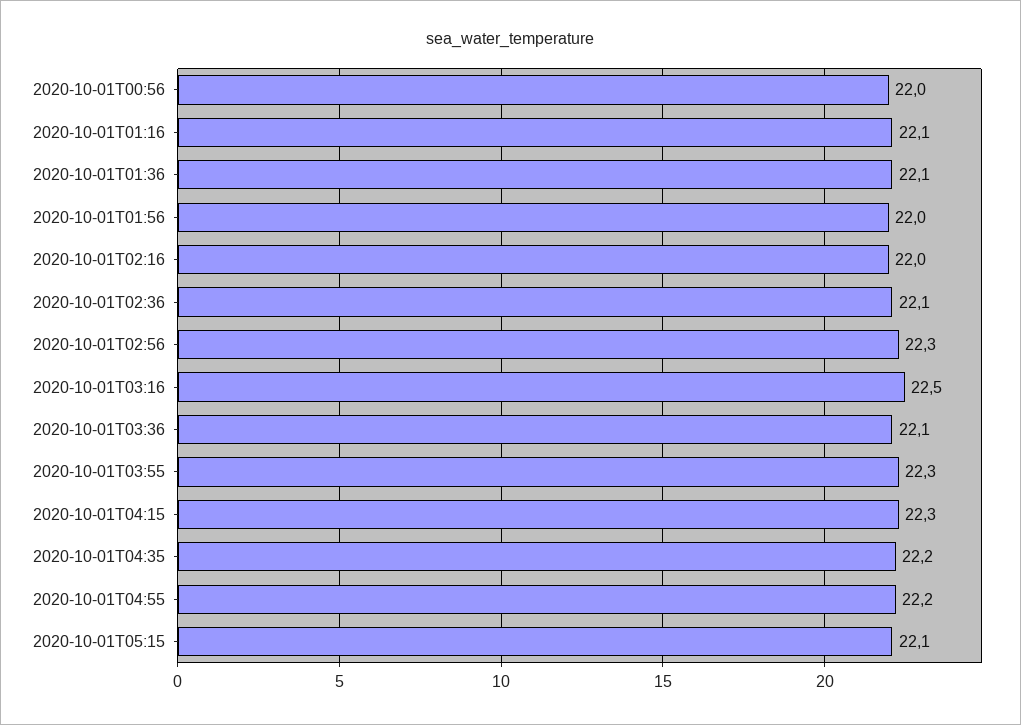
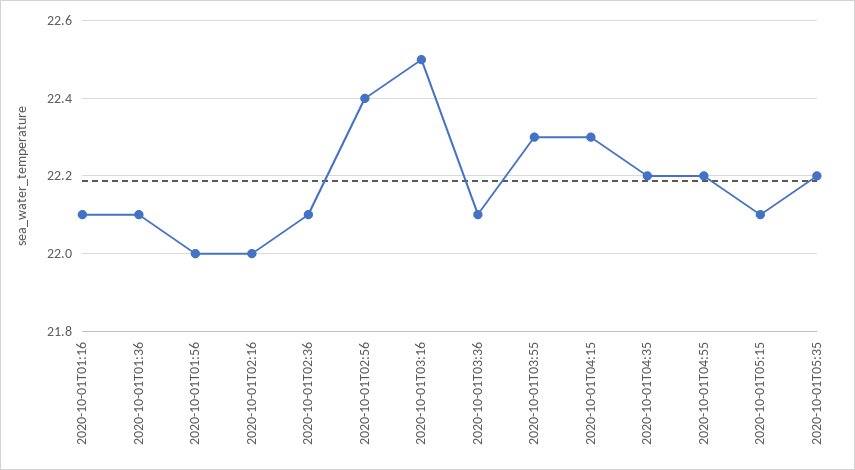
2020-10-01T00:56: 22 -> none
2020-10-01T02:56: 22.3 -> 22.4
2020-10-01T05:35: none -> 22.2

